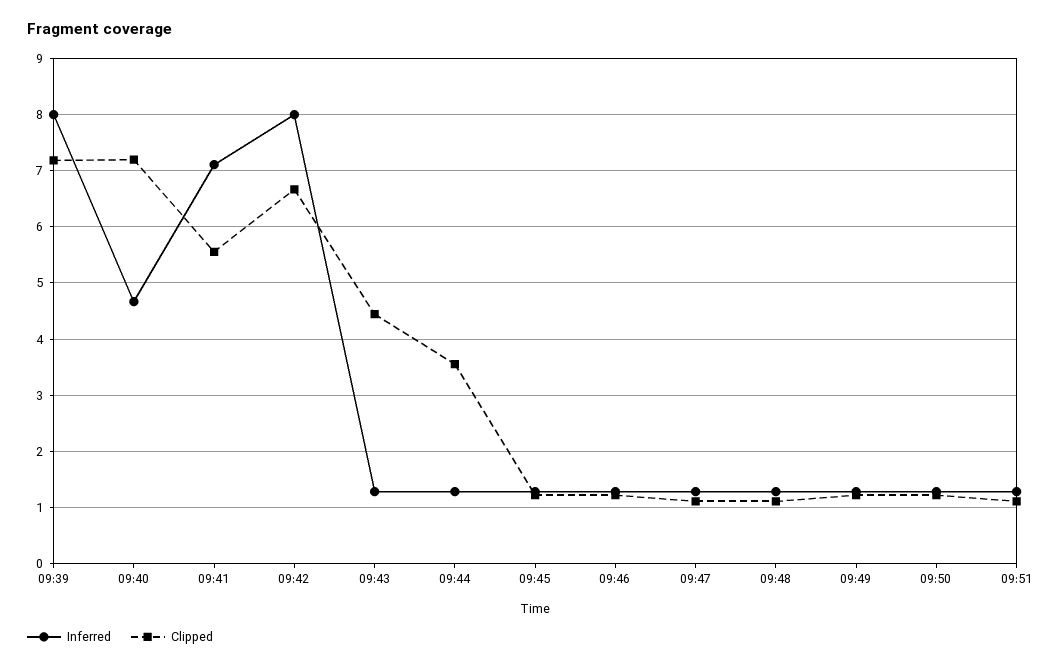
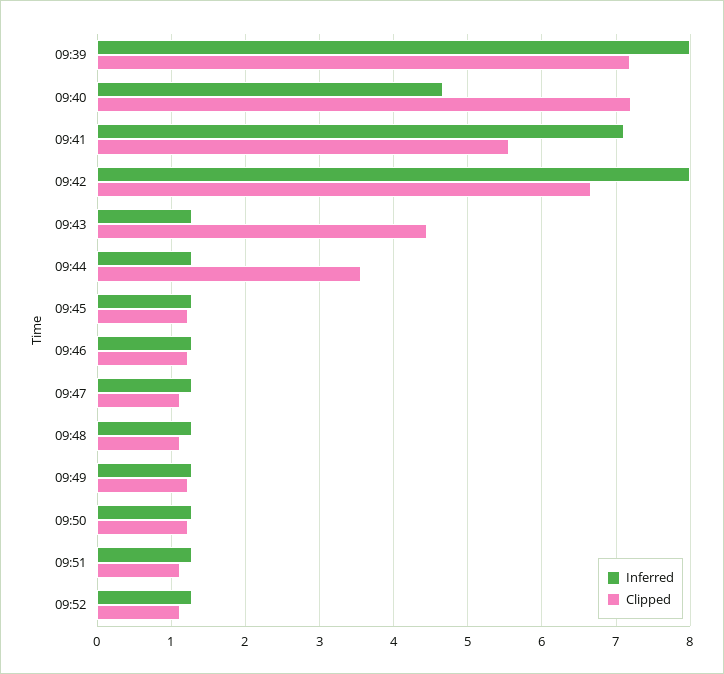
Inferred, 09:52: none -> 1.3
Clipped, 09:52: none -> 1.1

